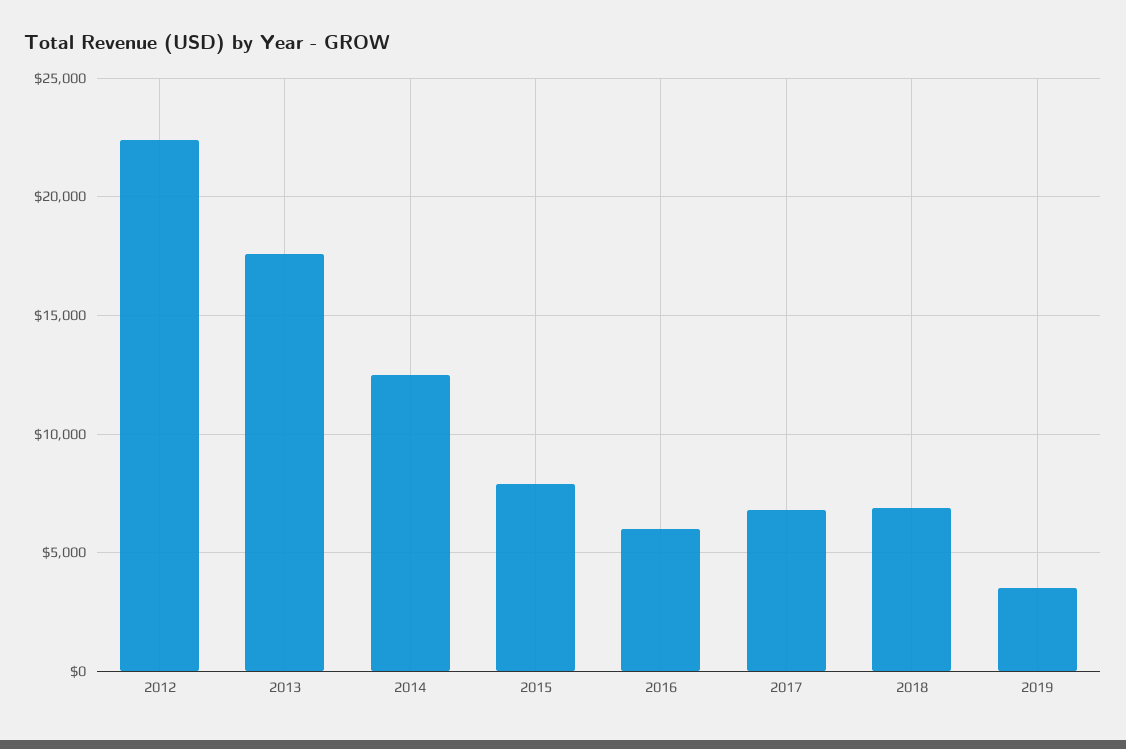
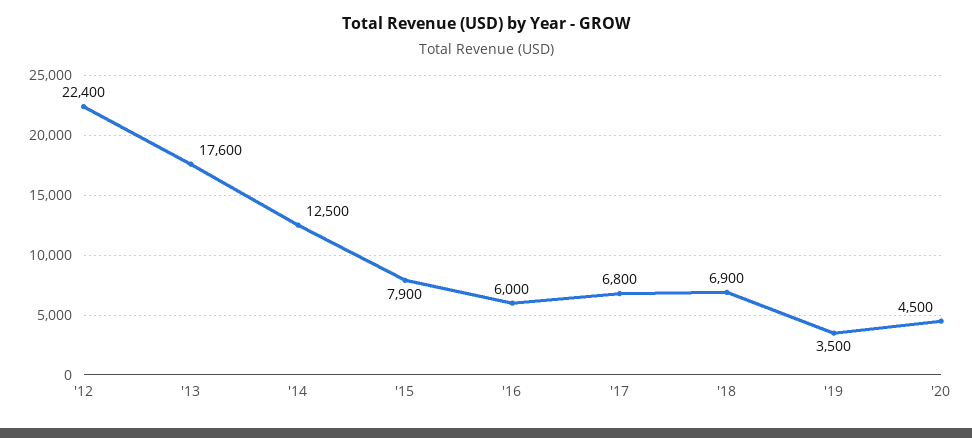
'20: none -> 4500

